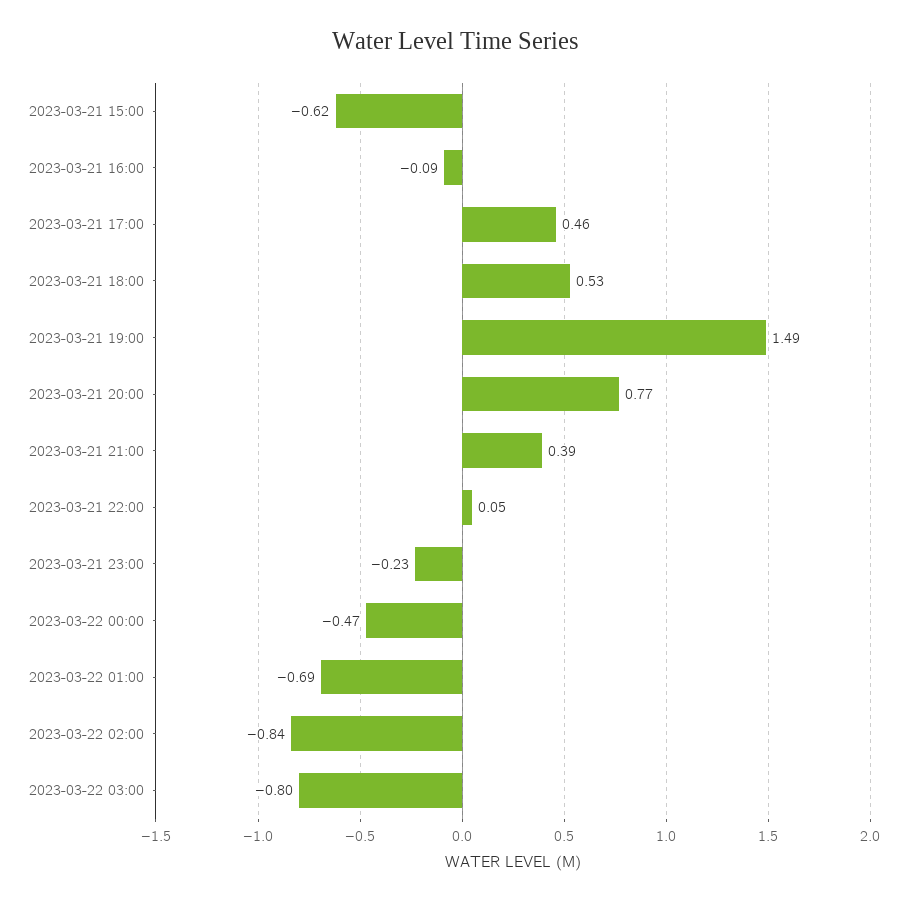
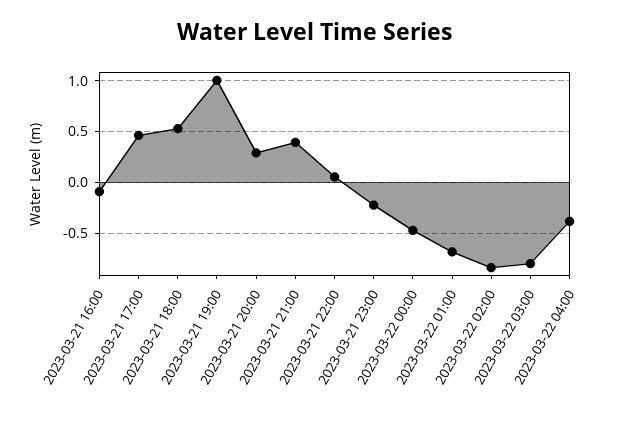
2023-03-21 15:00: -0.62 -> none
2023-03-21 19:00: 1.49 -> 1
2023-03-21 20:00: 0.77 -> 0.3
2023-03-22 04:00: none -> -0.4

